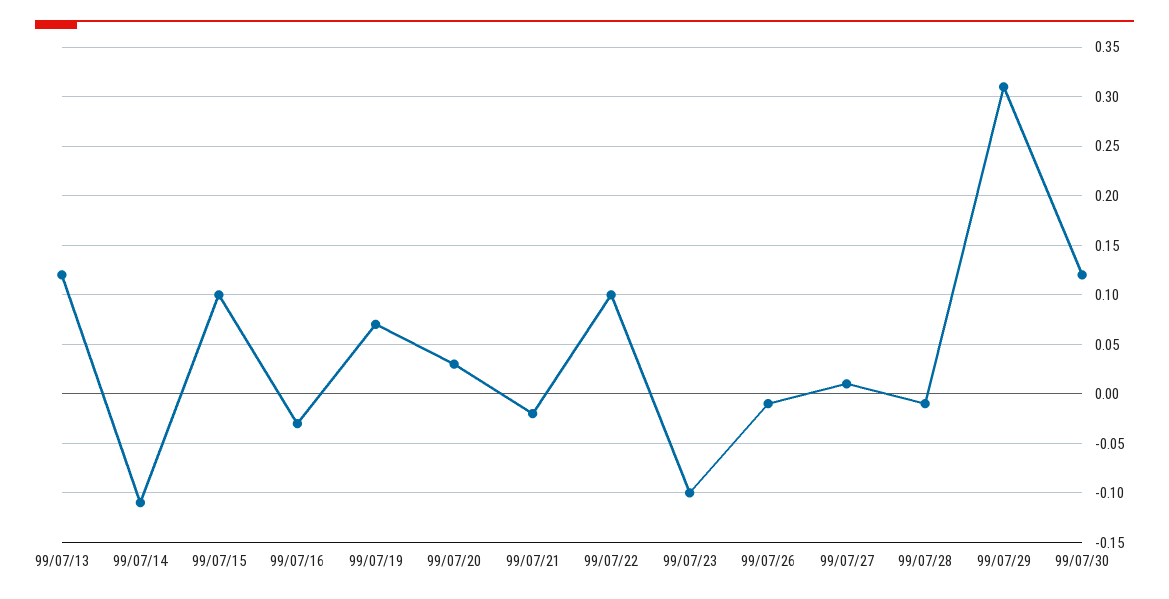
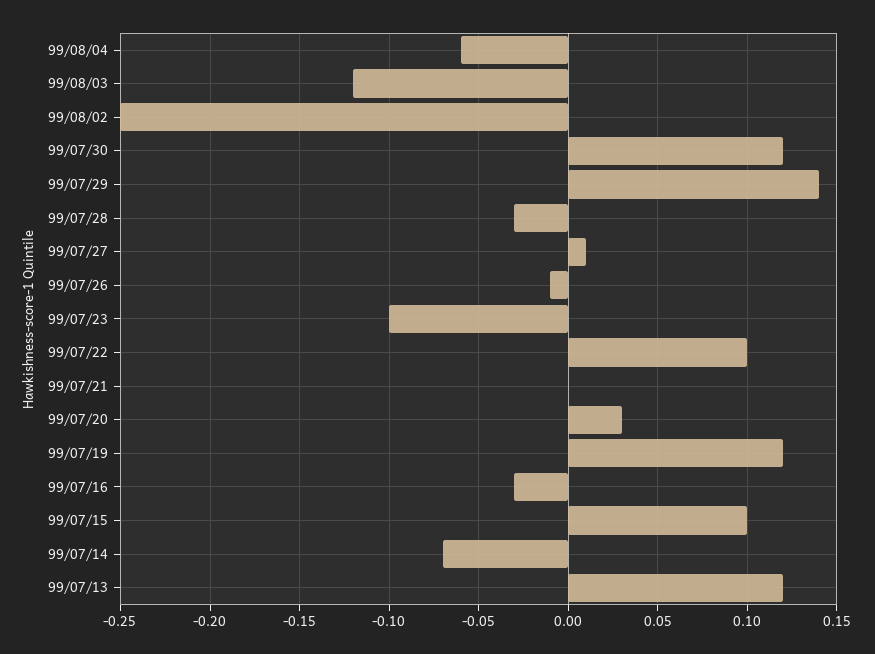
99/07/14: -0.11 -> -0.07
99/07/19: 0.07 -> 0.12
99/07/21: -0.02 -> 0
99/07/28: -0.01 -> -0.03
99/07/29: 0.31 -> 0.14
99/08/04: none -> -0.06
99/08/03: none -> -0.12
99/08/02: none -> -0.25

